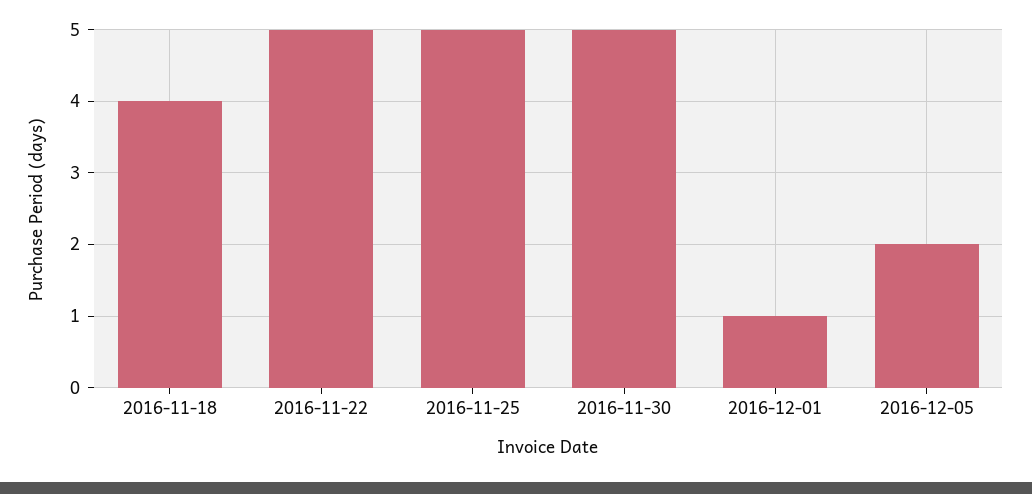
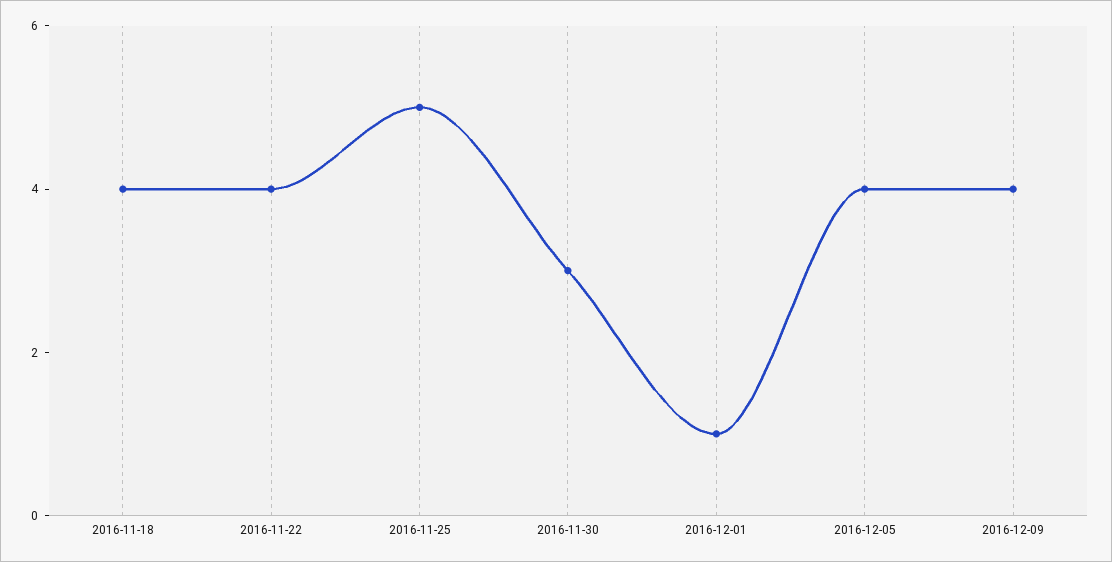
2016-11-22: 5 -> 4
2016-11-30: 5 -> 3
2016-12-05: 2 -> 4
2016-12-09: none -> 4

